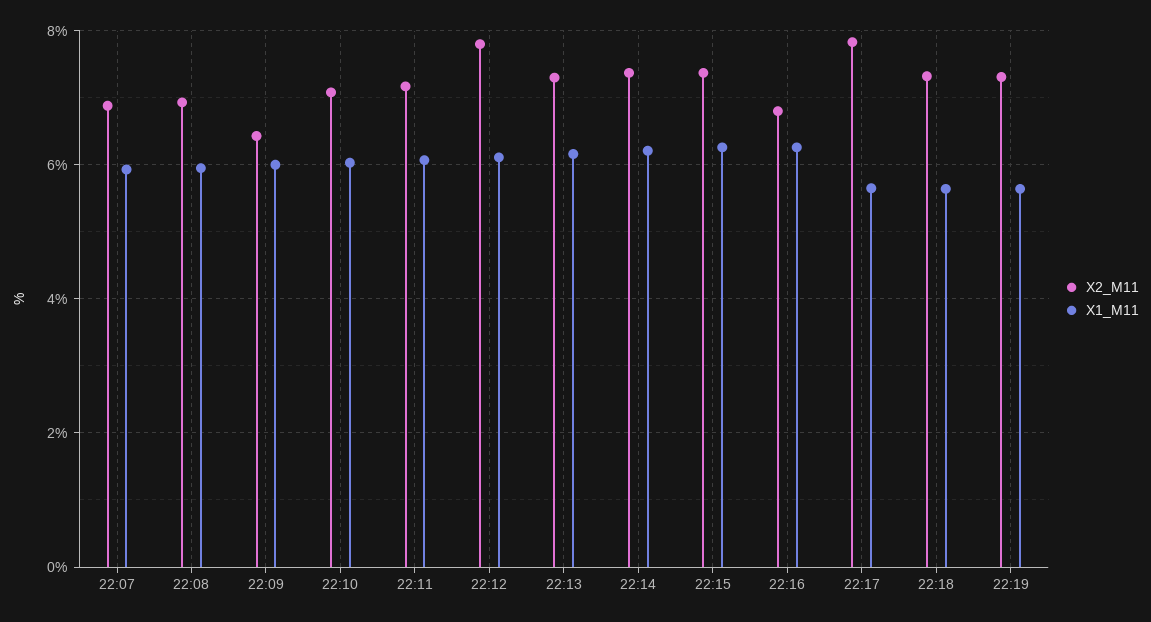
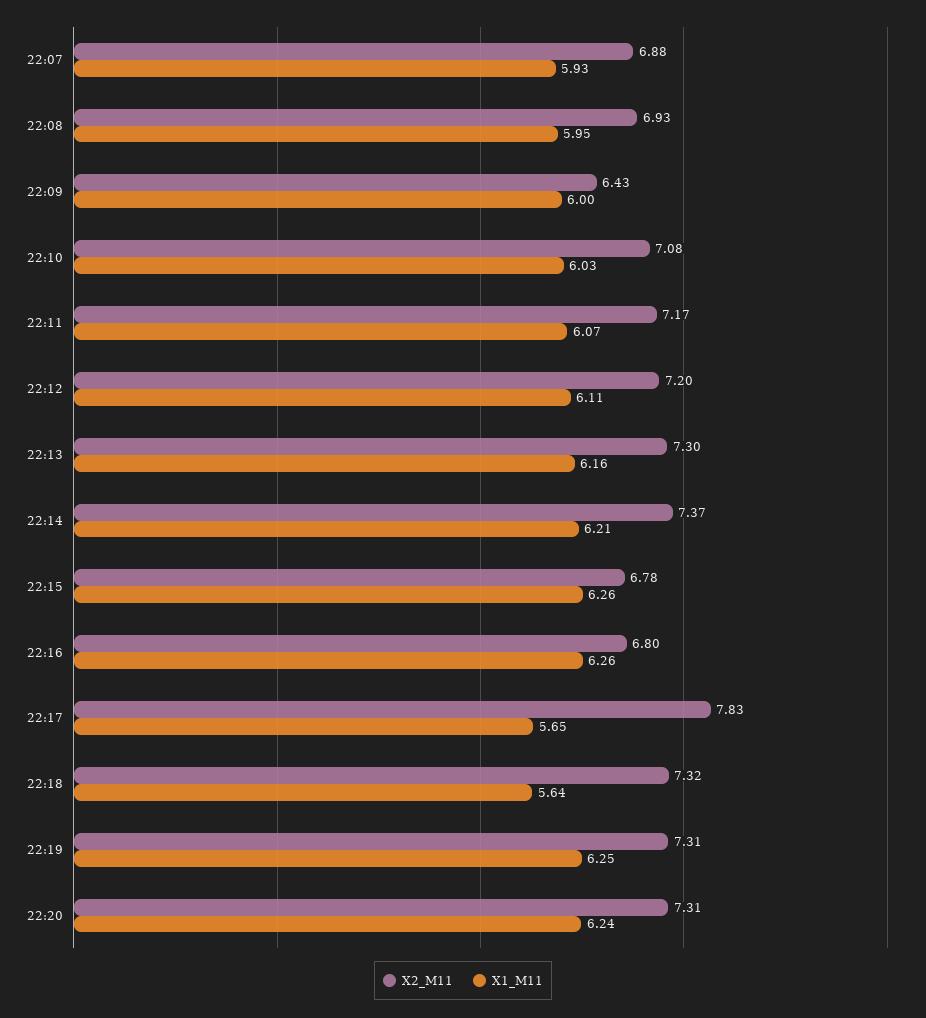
X2_M11, 22:12: 7.8 -> 7.2
X2_M11, 22:15: 7.4 -> 6.78
X1_M11, 22:19: 5.6 -> 6.25
X2_M11, 22:20: none -> 7.31
X1_M11, 22:20: none -> 6.24

